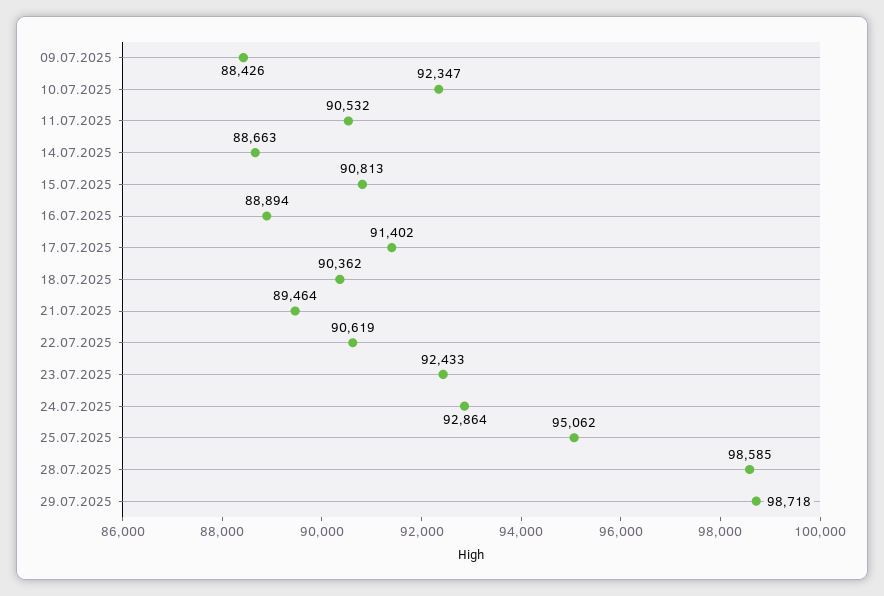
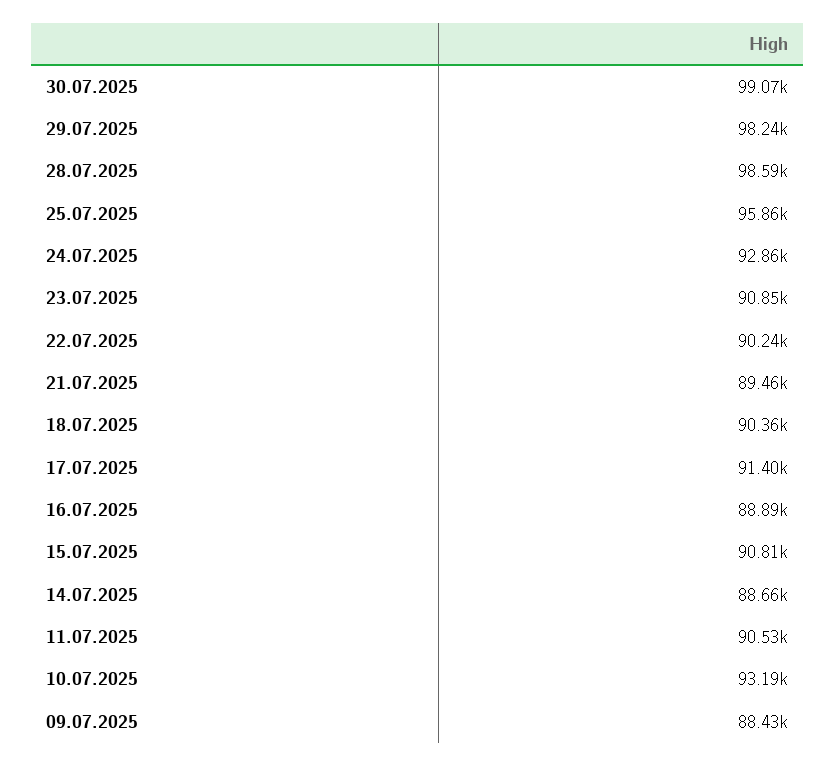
10.07.2025: 92347 -> 93190
22.07.2025: 90619 -> 90240
23.07.2025: 92433 -> 90850
25.07.2025: 95062 -> 95860
29.07.2025: 98718 -> 98240
30.07.2025: none -> 99070

